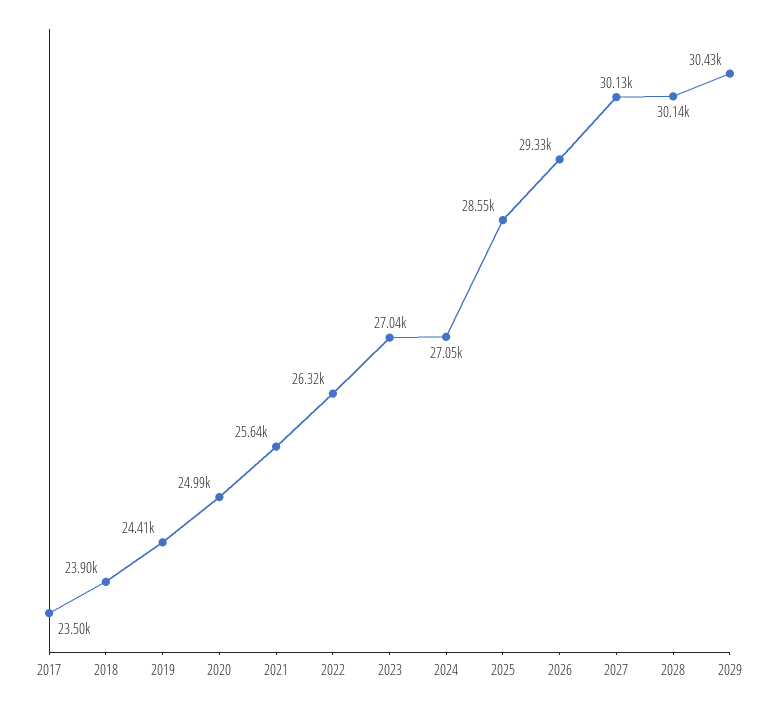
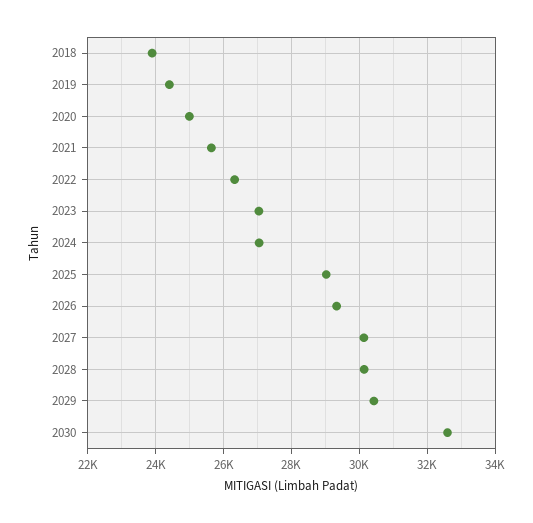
2017: 23500 -> none
2025: 28550 -> 29000
2030: none -> 32600

